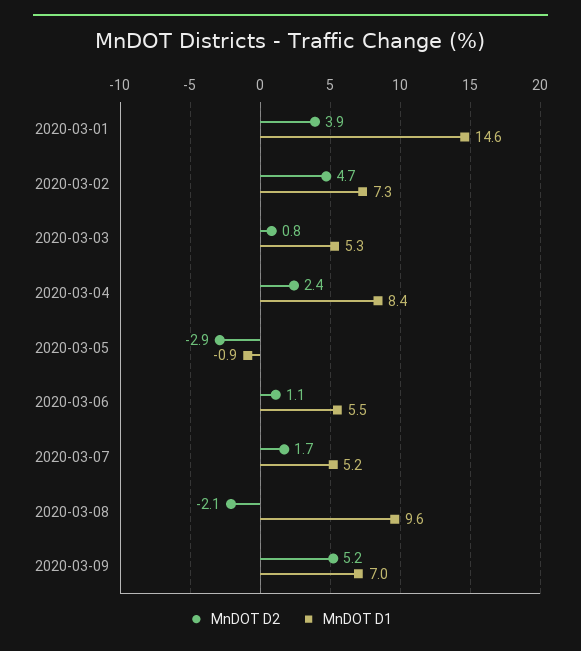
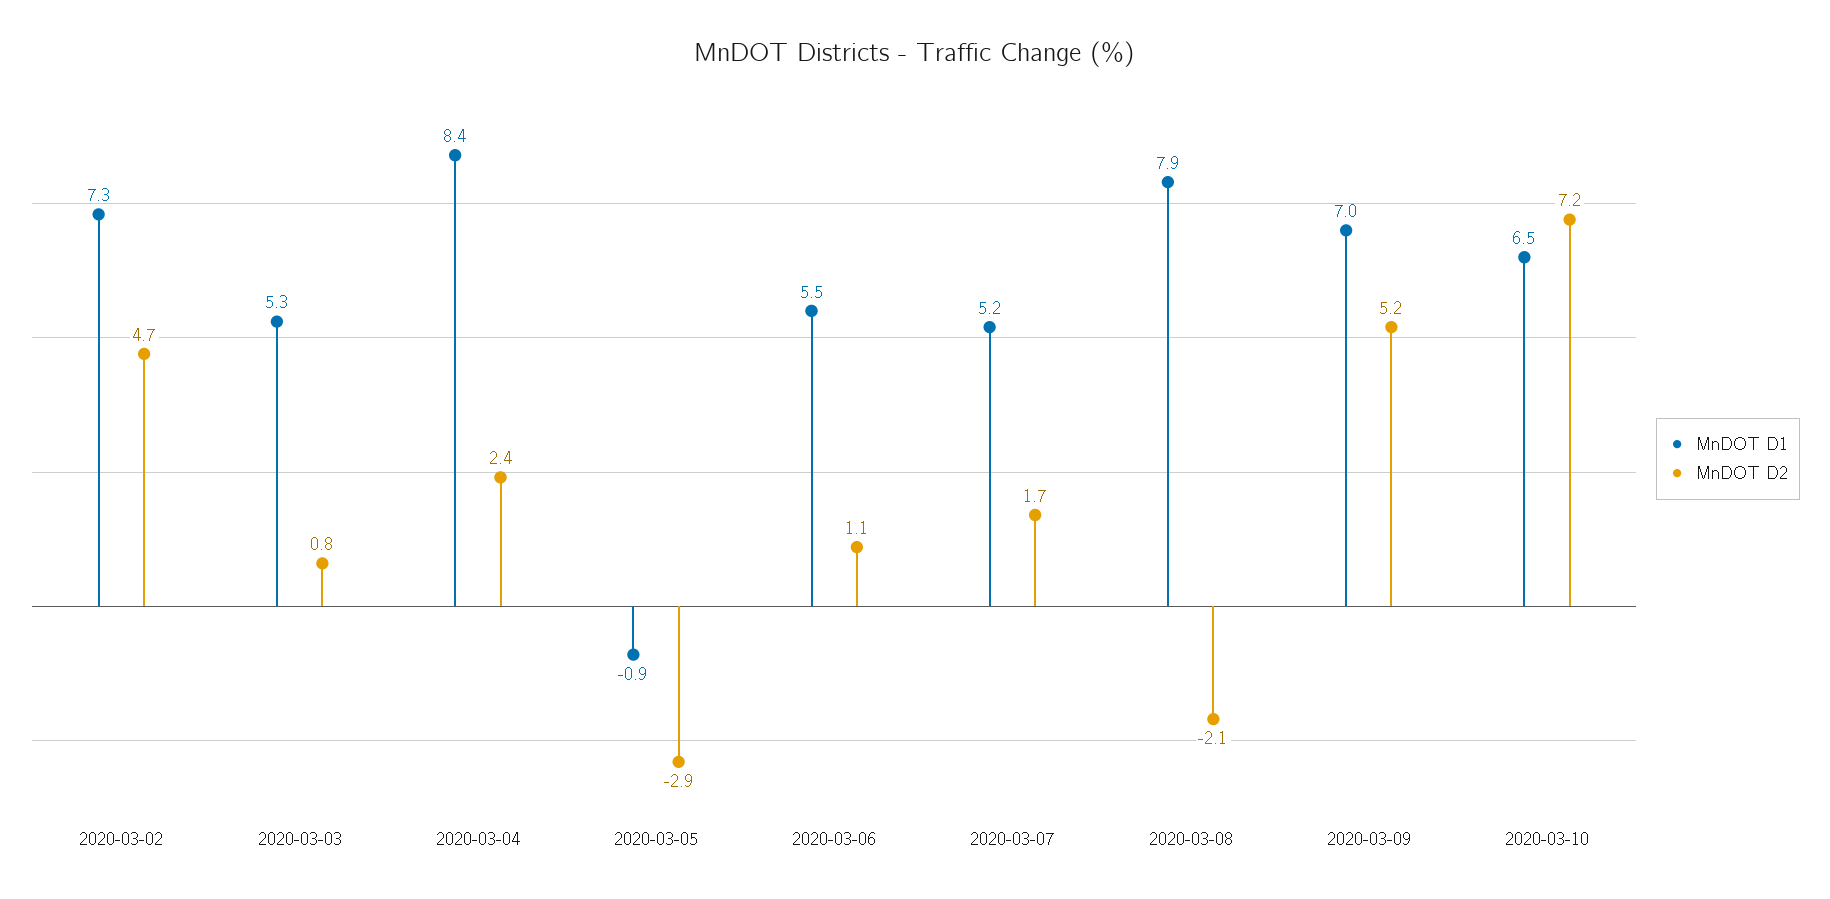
MnDOT D2, 2020-03-01: 3.9 -> none
MnDOT D1, 2020-03-01: 14.6 -> none
MnDOT D1, 2020-03-08: 9.6 -> 7.9
MnDOT D1, 2020-03-10: none -> 6.5
MnDOT D2, 2020-03-10: none -> 7.2

